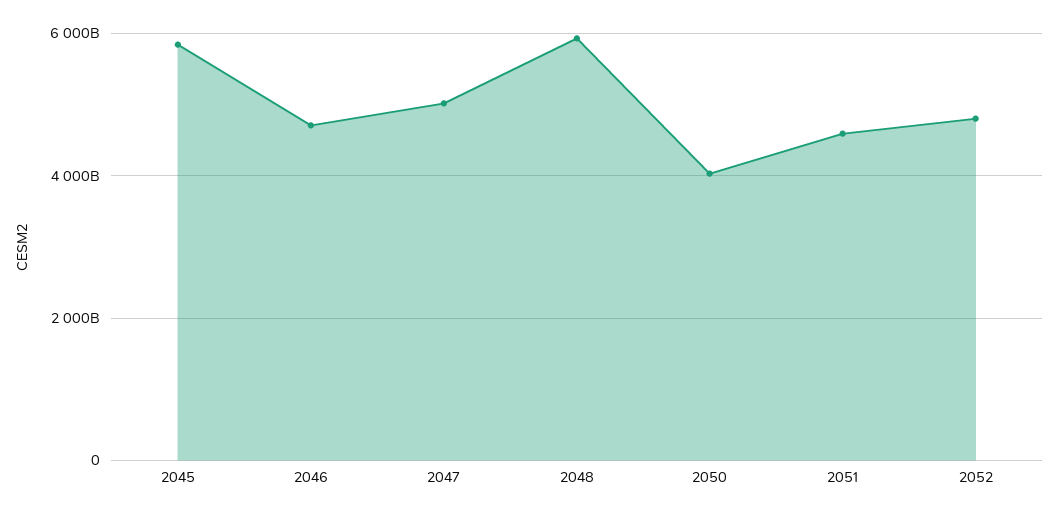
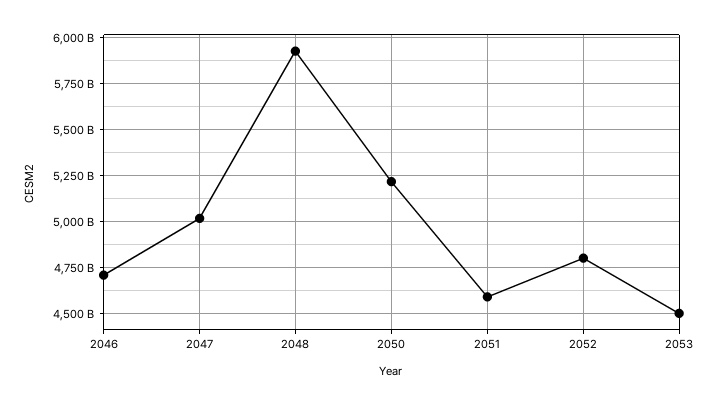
2045: 5800000000000 -> none
2050: 4000000000000 -> 5200000000000
2053: none -> 4500000000000

